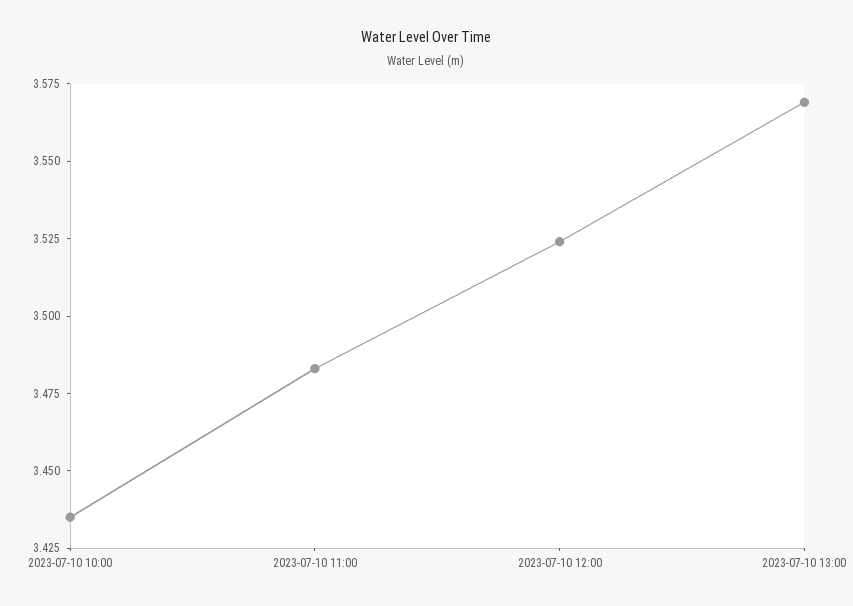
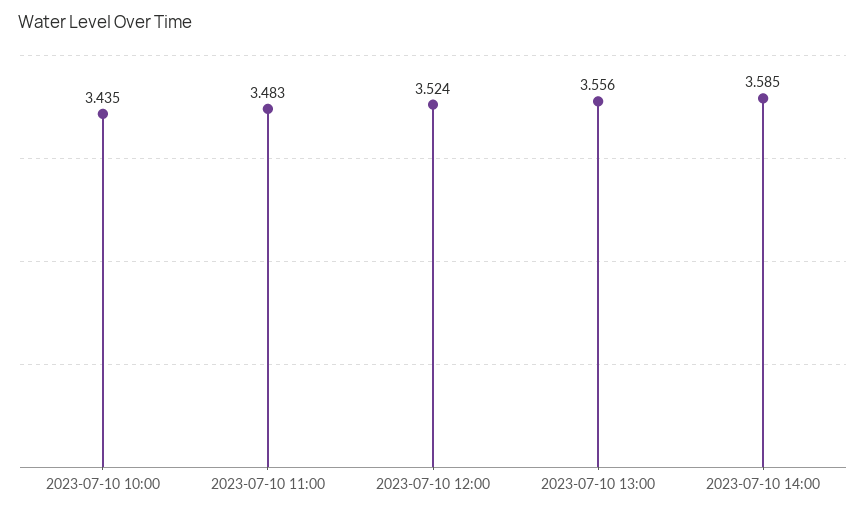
2023-07-10 13:00: 3.57 -> 3.556
2023-07-10 14:00: none -> 3.585

